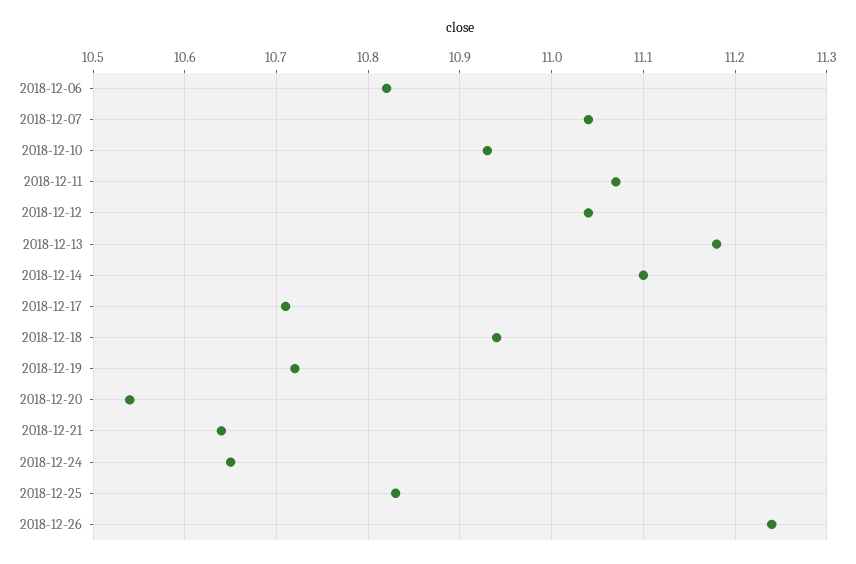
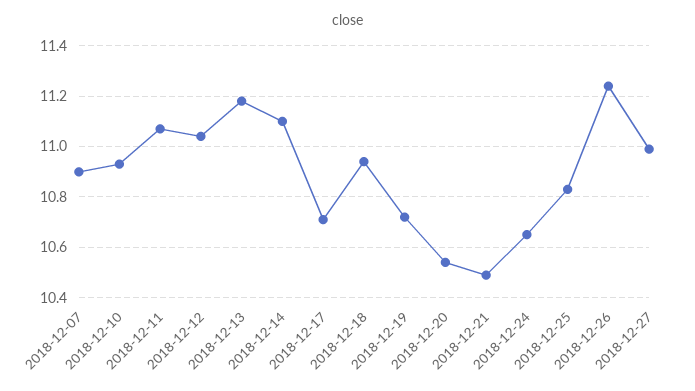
2018-12-06: 10.82 -> none
2018-12-07: 11.04 -> 10.9
2018-12-21: 10.64 -> 10.5
2018-12-27: none -> 11

